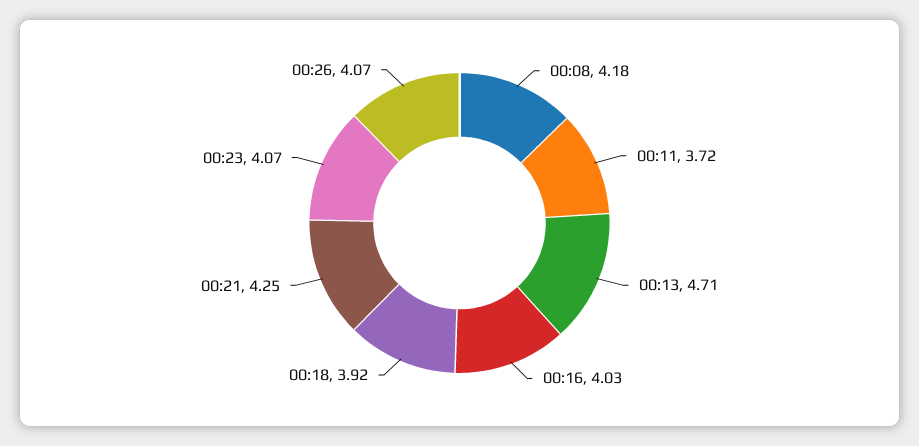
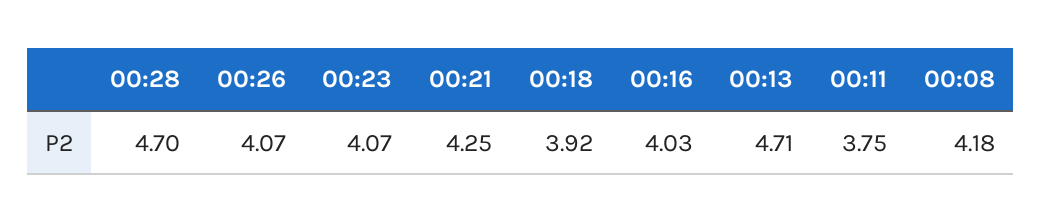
00:11: 3.72 -> 3.75
00:28: none -> 4.7

